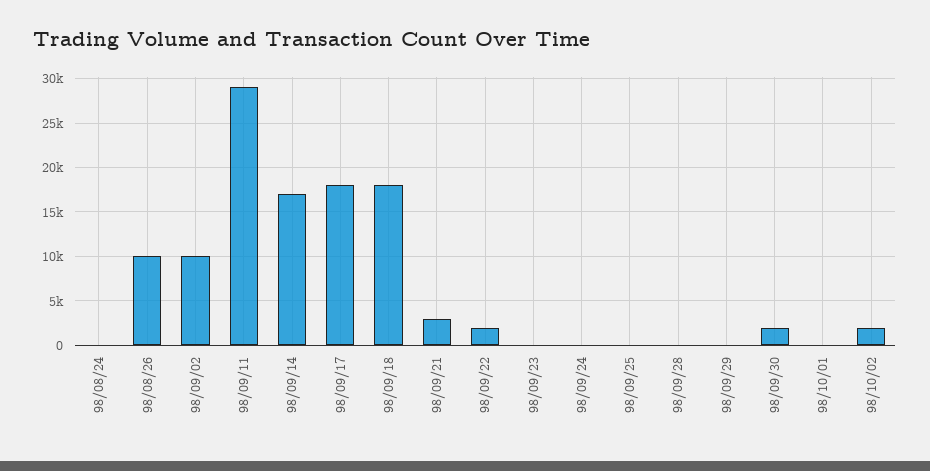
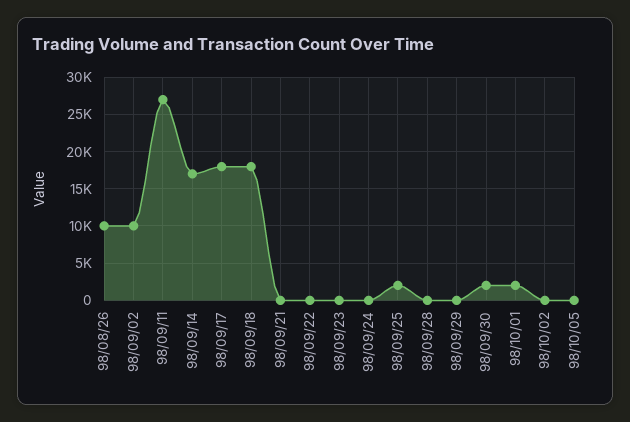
98/08/24: 0 -> none
98/09/11: 29000 -> 27000
98/09/21: 3000 -> 0
98/09/22: 2000 -> 0
98/09/25: 0 -> 2000
98/10/01: 0 -> 2000
98/10/02: 2000 -> 0
98/10/05: none -> 0

